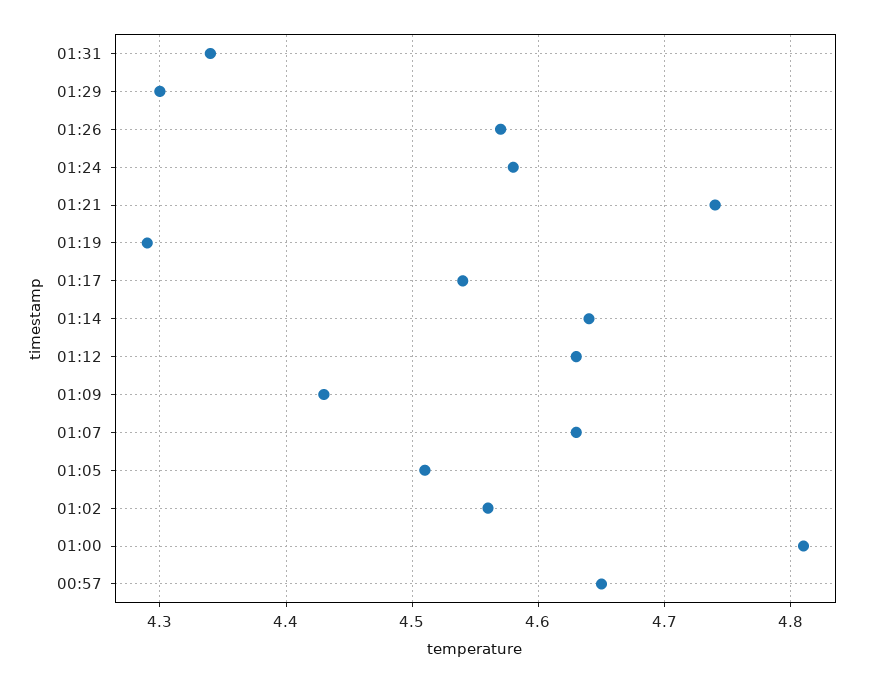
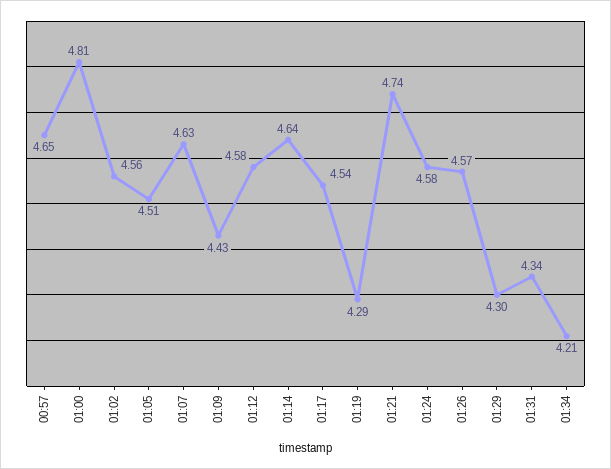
01:12: 4.63 -> 4.58
01:34: none -> 4.21

